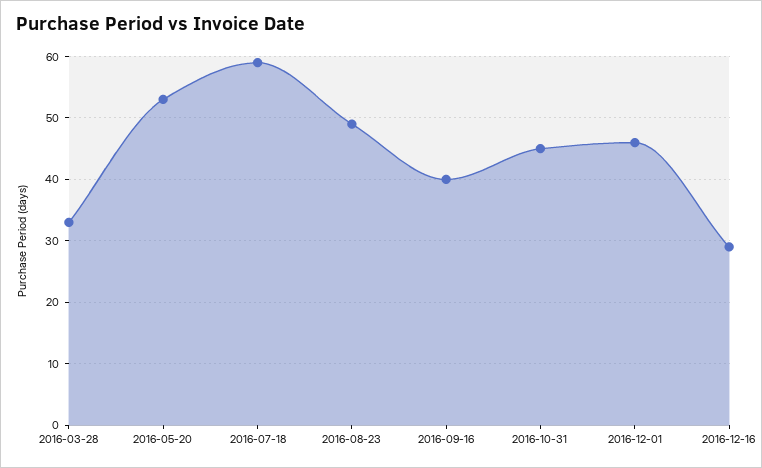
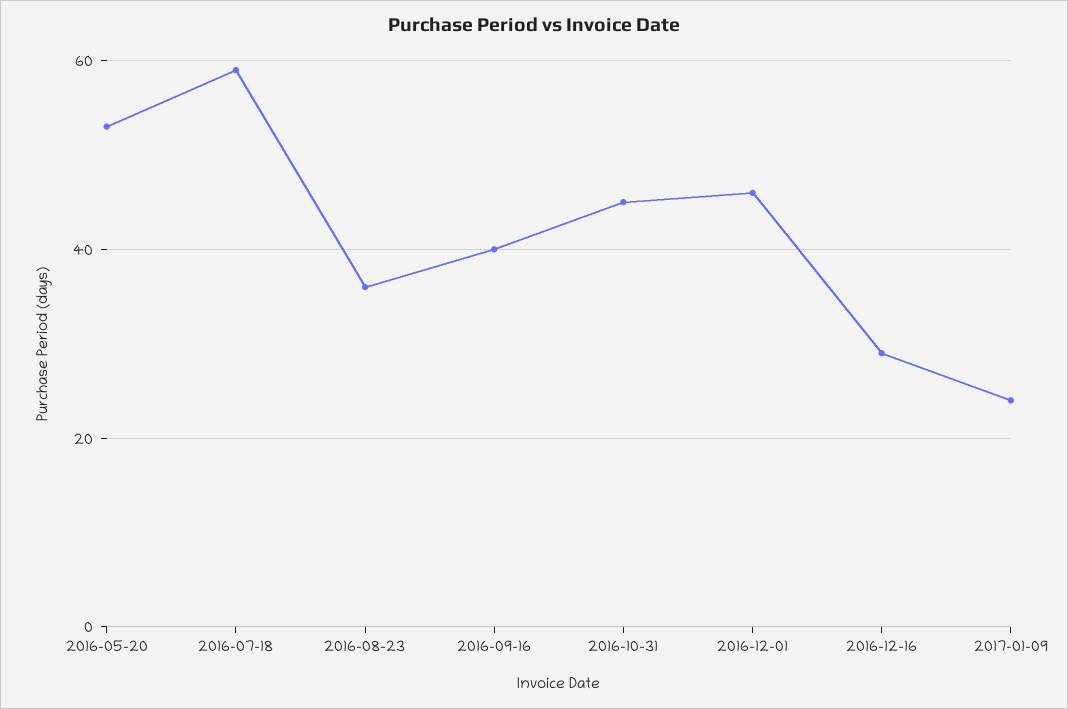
2016-03-28: 33 -> none
2016-08-23: 49 -> 35
2017-01-09: none -> 25

